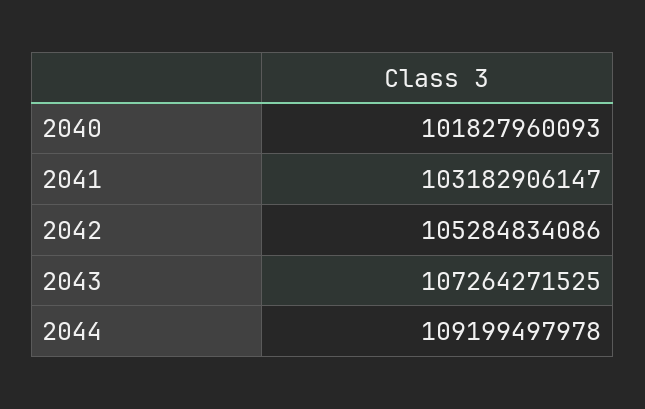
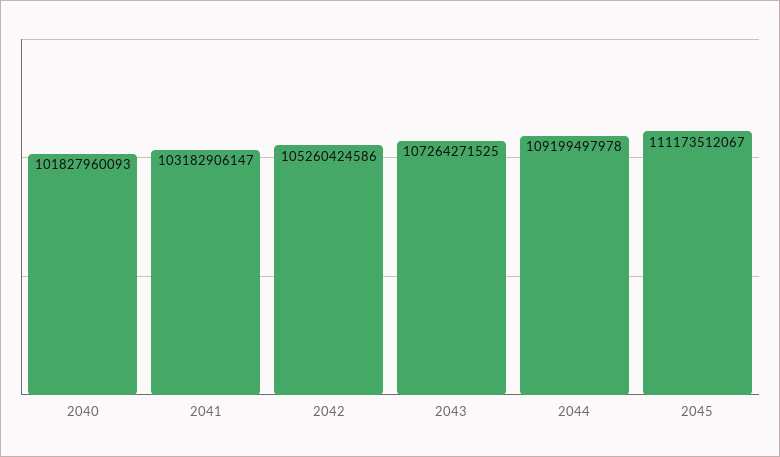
2042: 105284834086 -> 105260424586
2045: none -> 111173512067

